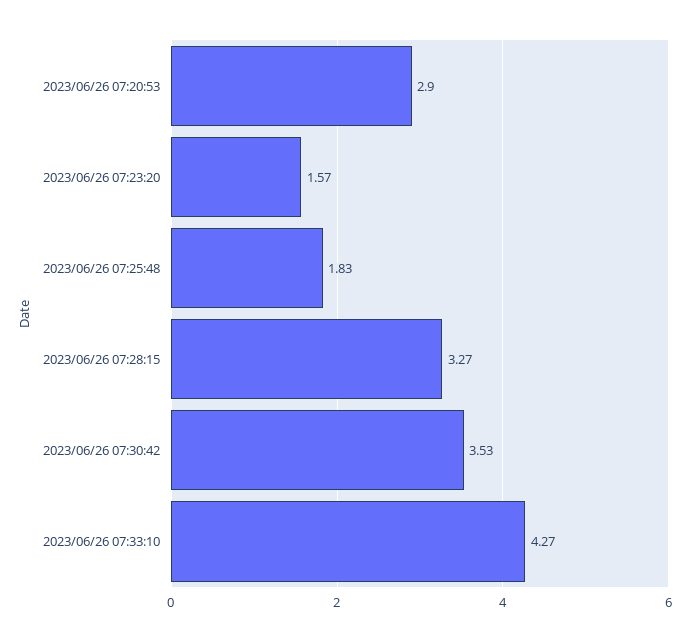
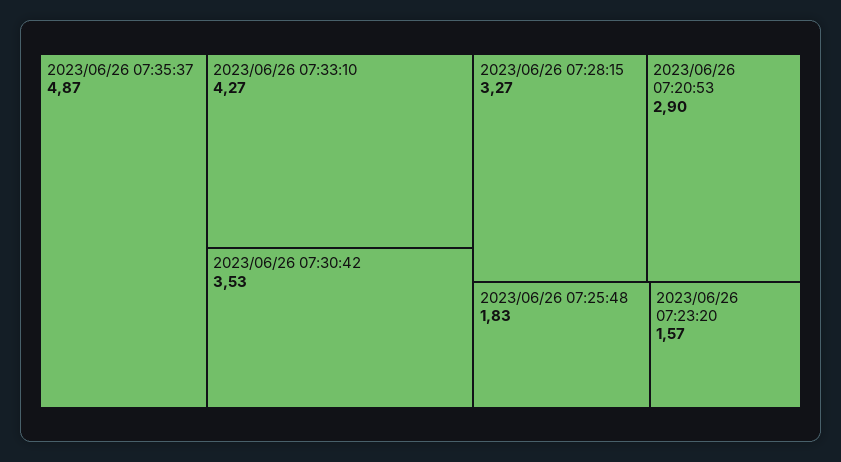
2023/06/26 07:35:37: none -> 4.87

